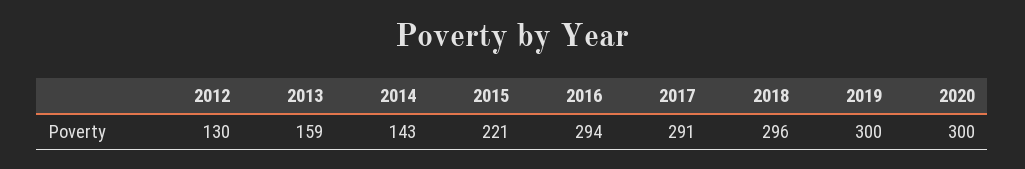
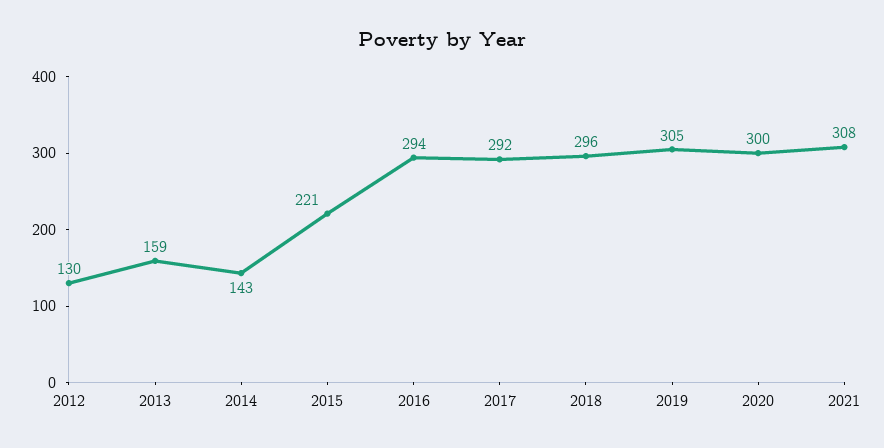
2017: 291 -> 292
2019: 300 -> 305
2021: none -> 308

